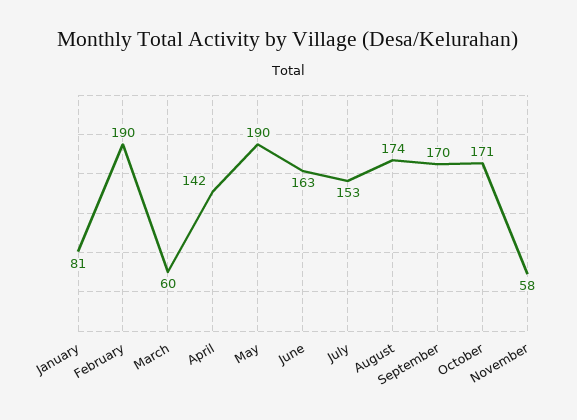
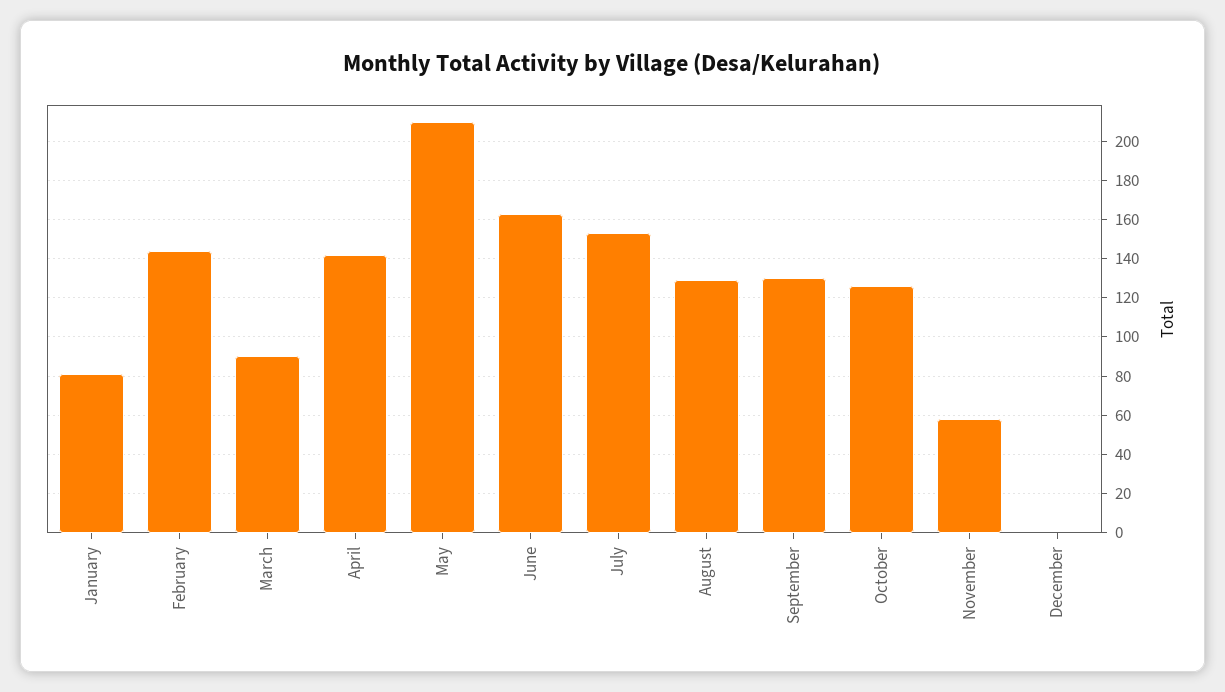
February: 190 -> 145
March: 60 -> 90
May: 190 -> 210
August: 174 -> 130
September: 170 -> 130
October: 171 -> 125
December: none -> 0

